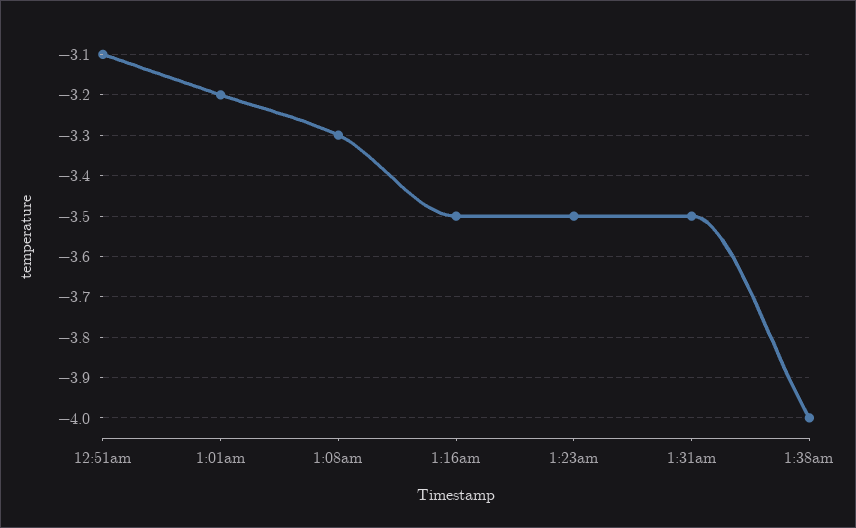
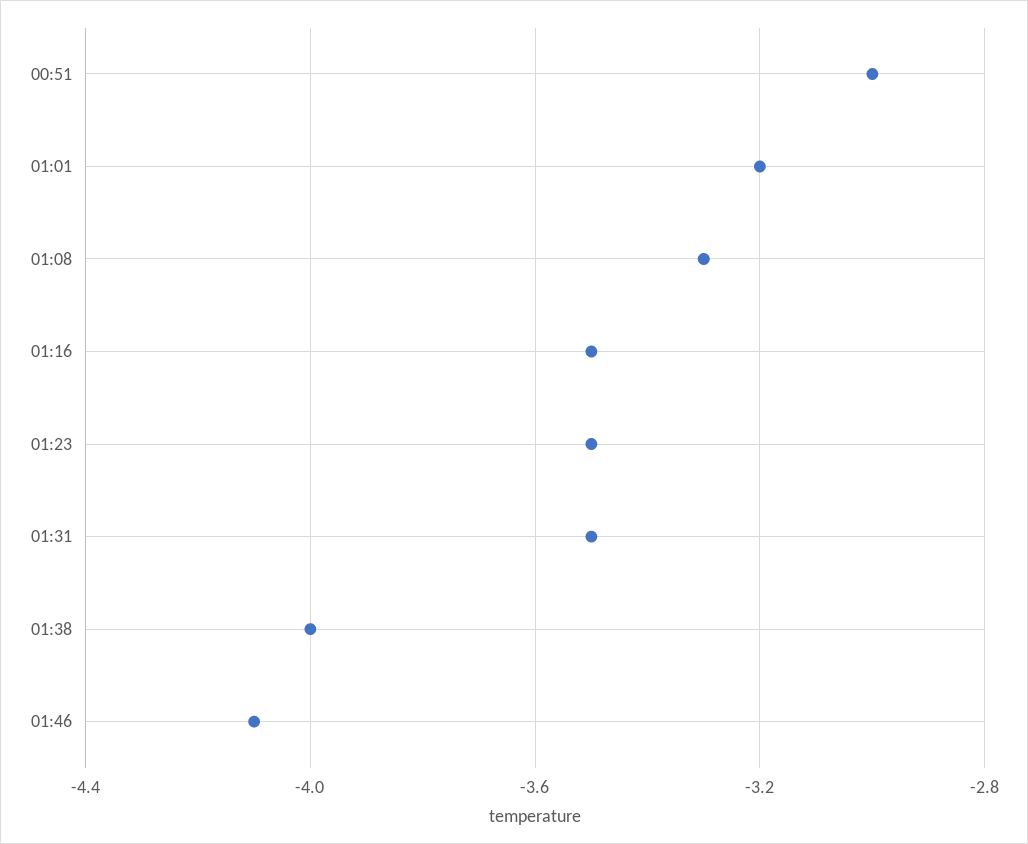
12:51am: -3.1 -> -3
01:46: none -> -4.1

